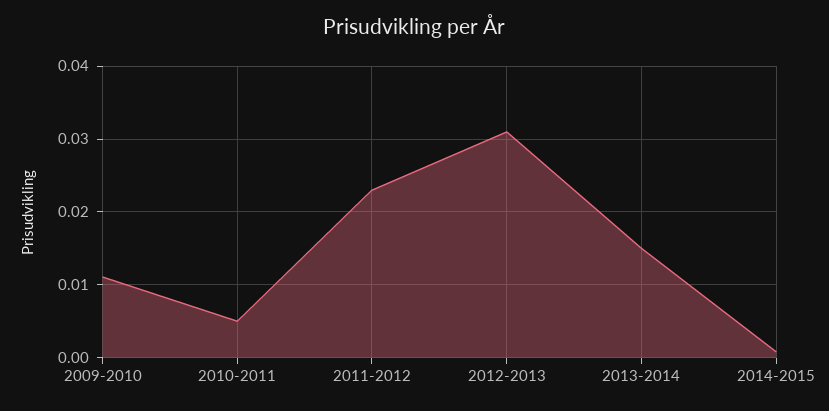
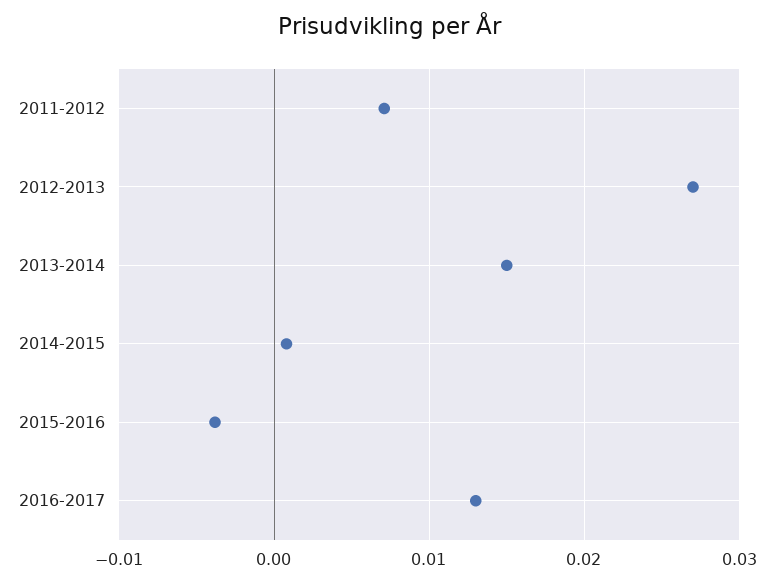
2009-2010: 0.011 -> none
2010-2011: 0.005 -> none
2011-2012: 0.023 -> 0.007
2012-2013: 0.031 -> 0.027
2015-2016: none -> -0.004
2016-2017: none -> 0.013

